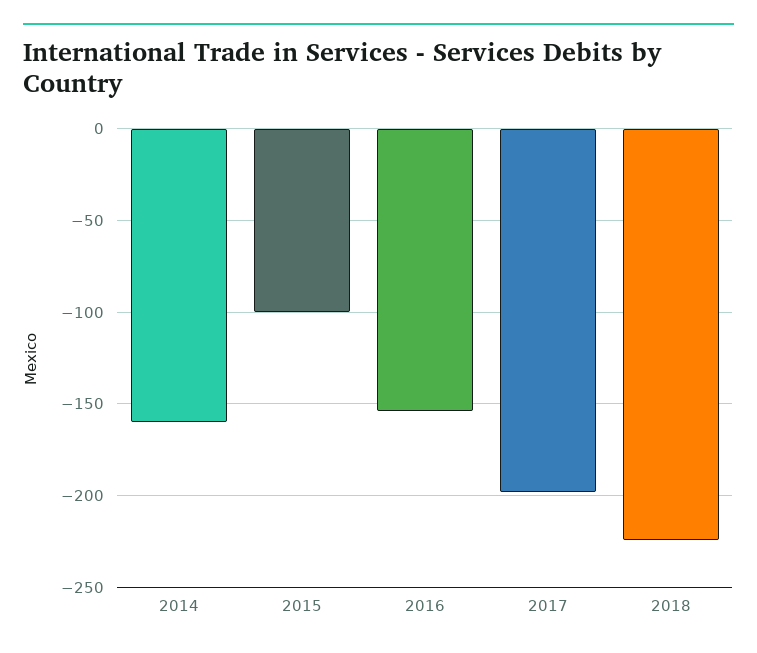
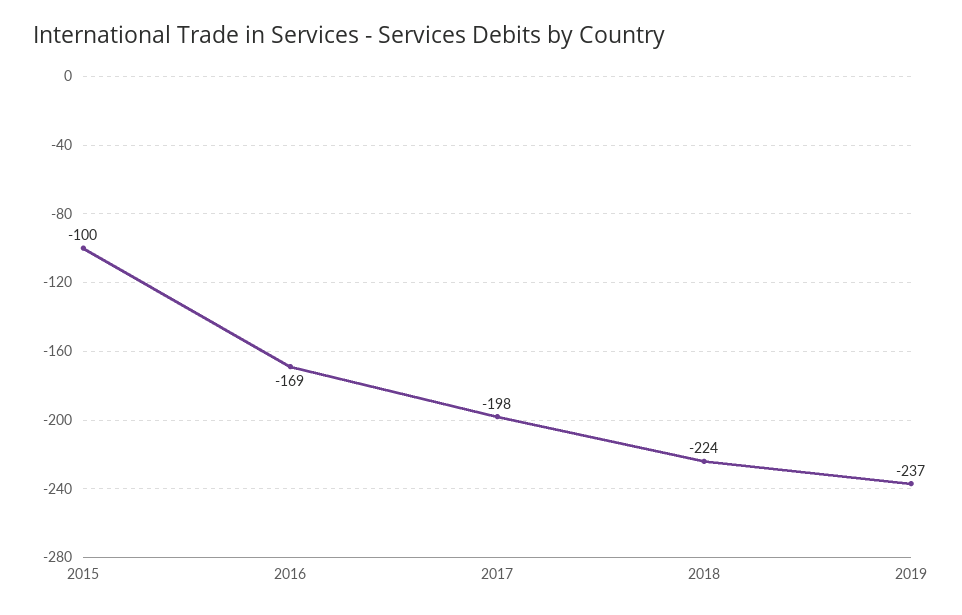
2014: -160 -> none
2016: -155 -> -169
2019: none -> -237

